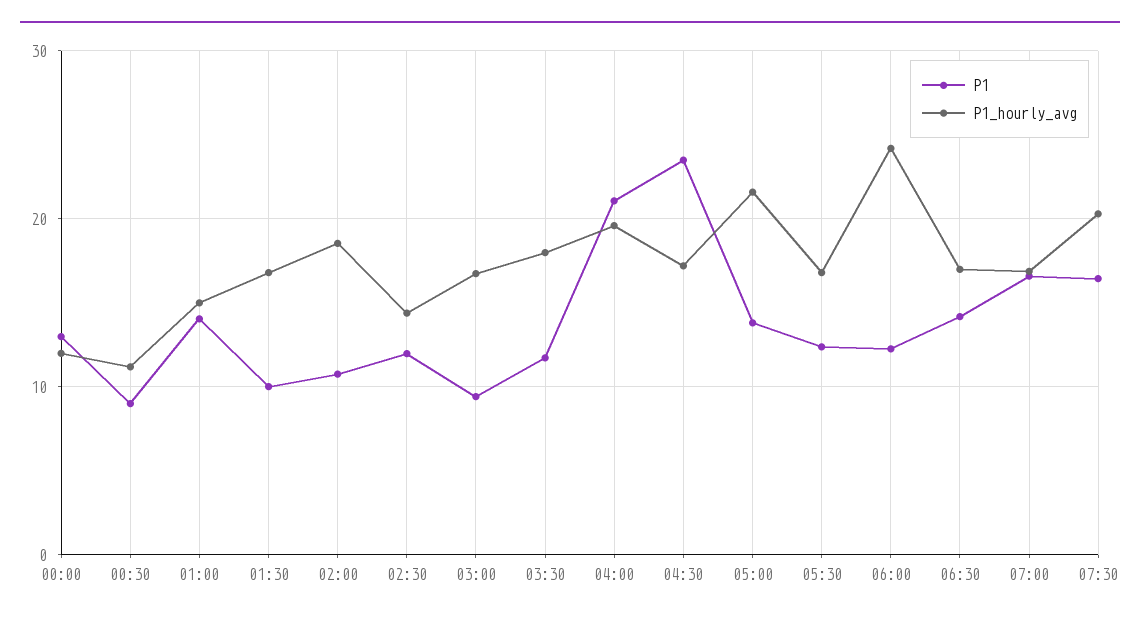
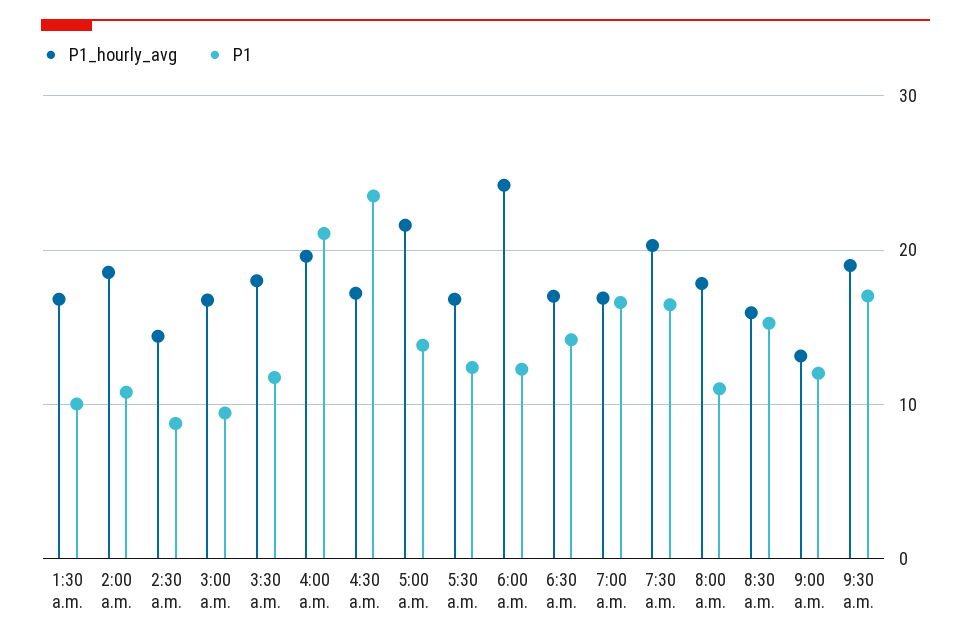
P1, 00:00: 13 -> none
P1_hourly_avg, 00:00: 12 -> none
P1, 00:30: 9 -> none
P1_hourly_avg, 00:30: 11 -> none
P1, 01:00: 14 -> none
P1_hourly_avg, 01:00: 15 -> none
P1, 02:30: 12 -> 9
P1_hourly_avg, 8:00 a.m.: none -> 18
P1, 8:00 a.m.: none -> 11
P1_hourly_avg, 8:30 a.m.: none -> 16
P1, 8:30 a.m.: none -> 15
P1_hourly_avg, 9:00 a.m.: none -> 13
P1, 9:00 a.m.: none -> 12
P1_hourly_avg, 9:30 a.m.: none -> 19
P1, 9:30 a.m.: none -> 17

